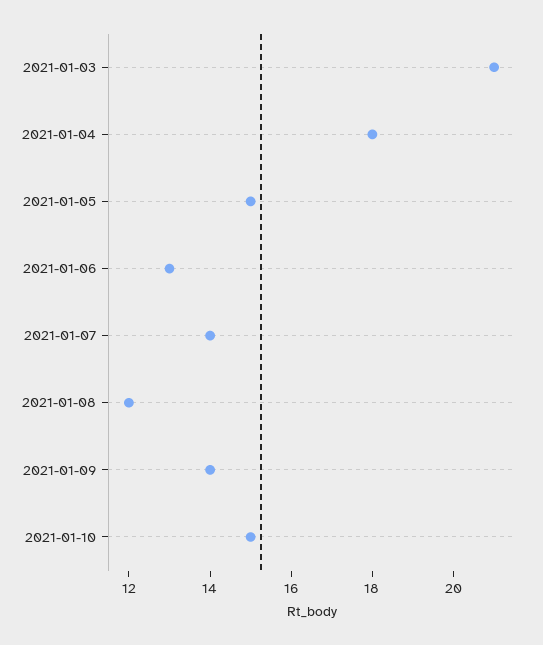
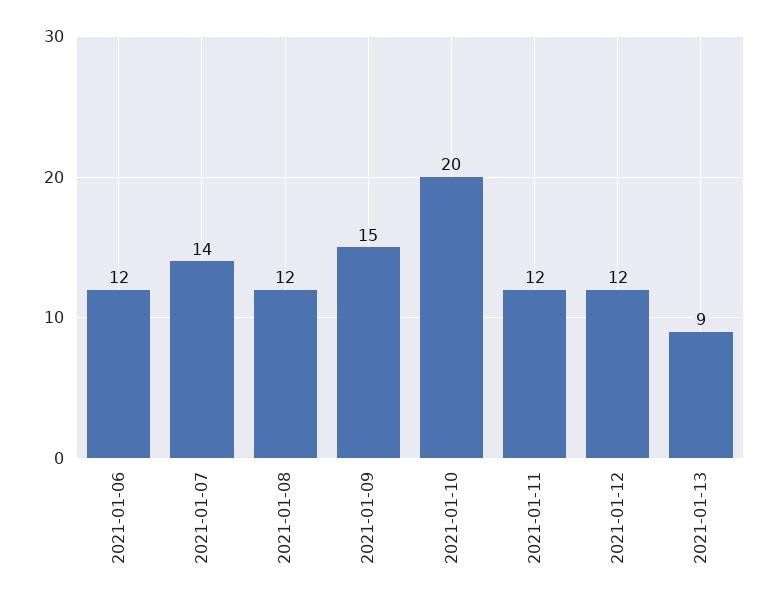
2021-01-03: 21 -> none
2021-01-04: 18 -> none
2021-01-05: 15 -> none
2021-01-06: 13 -> 12
2021-01-09: 14 -> 15
2021-01-10: 15 -> 20
2021-01-11: none -> 12
2021-01-12: none -> 12
2021-01-13: none -> 9

